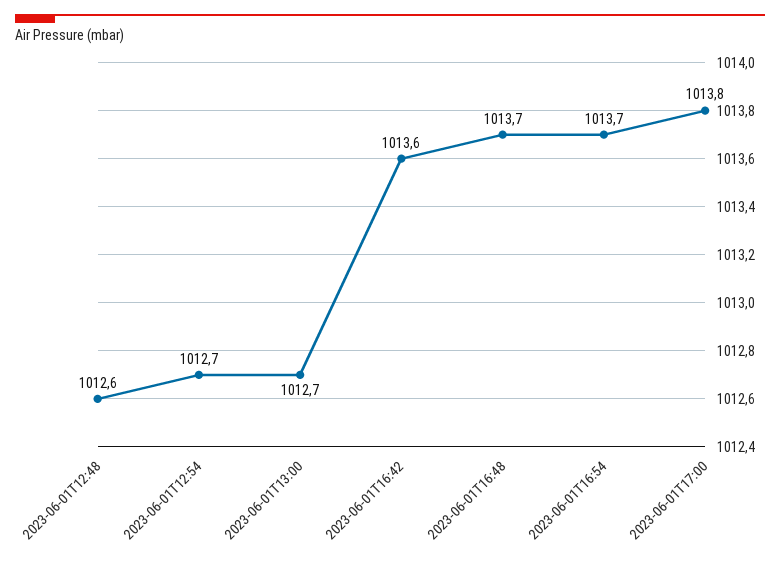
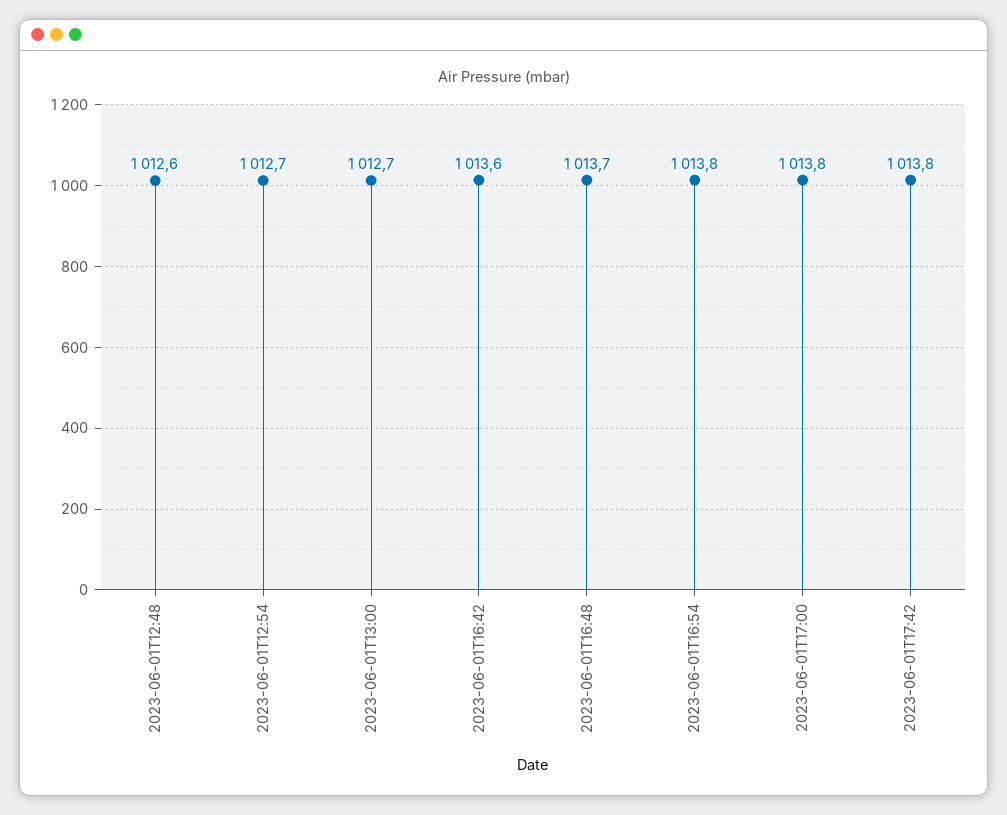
2023-06-01T16:54: 1013.7 -> 1013.8
2023-06-01T17:42: none -> 1013.8

